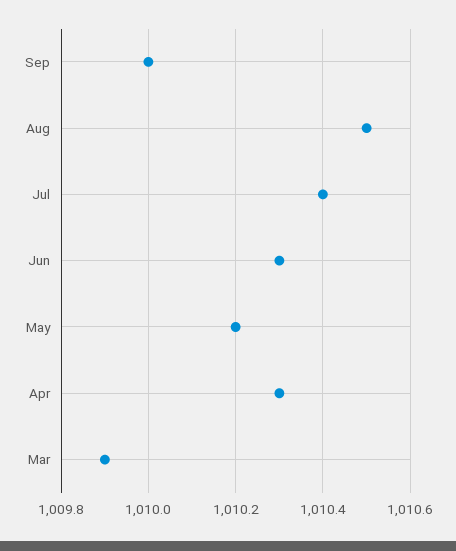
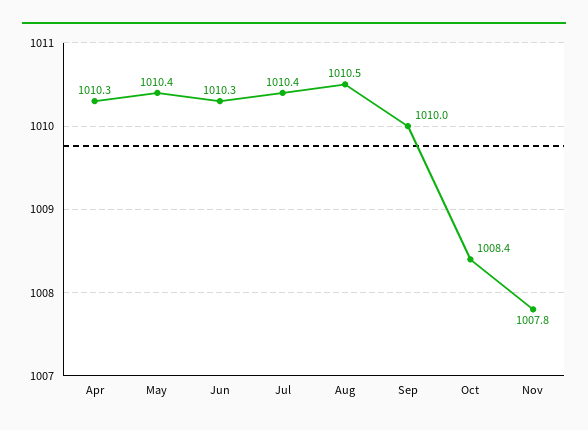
May: 1010.2 -> 1010.4
Mar: 1009.9 -> none
Oct: none -> 1008.4
Nov: none -> 1007.8

